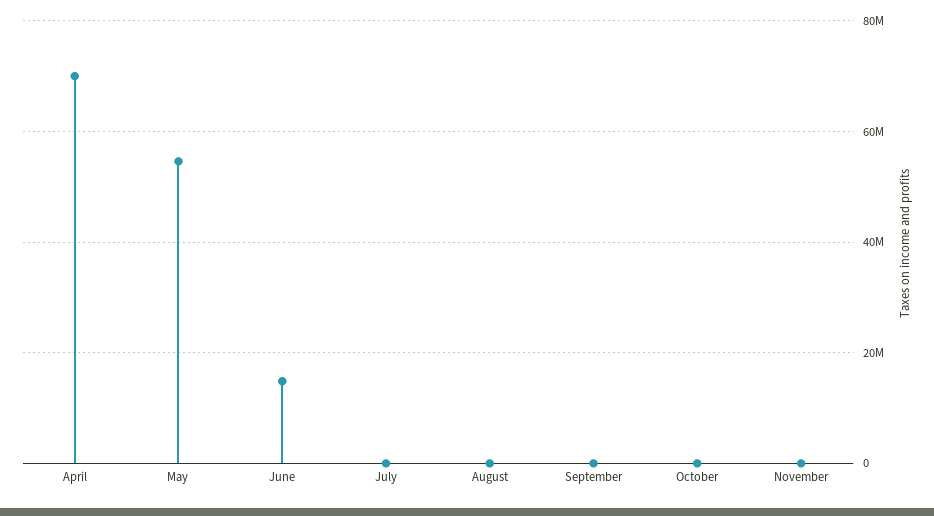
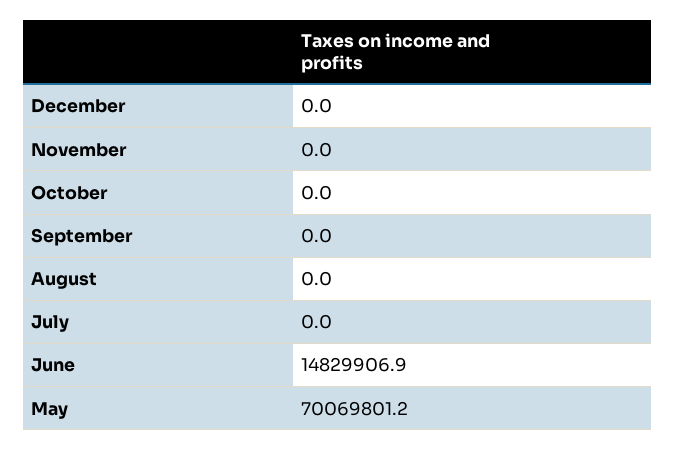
April: 70000000 -> none
May: 54000000 -> 70069801.2
December: none -> 0

